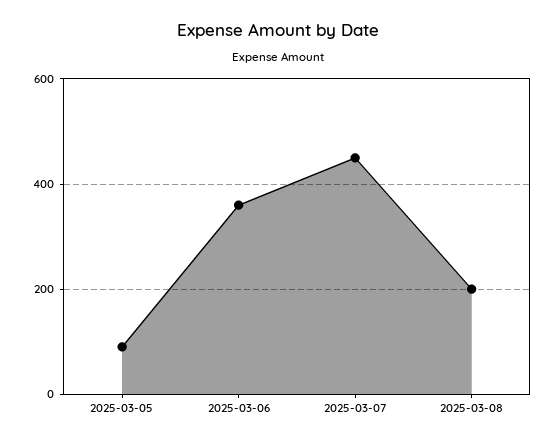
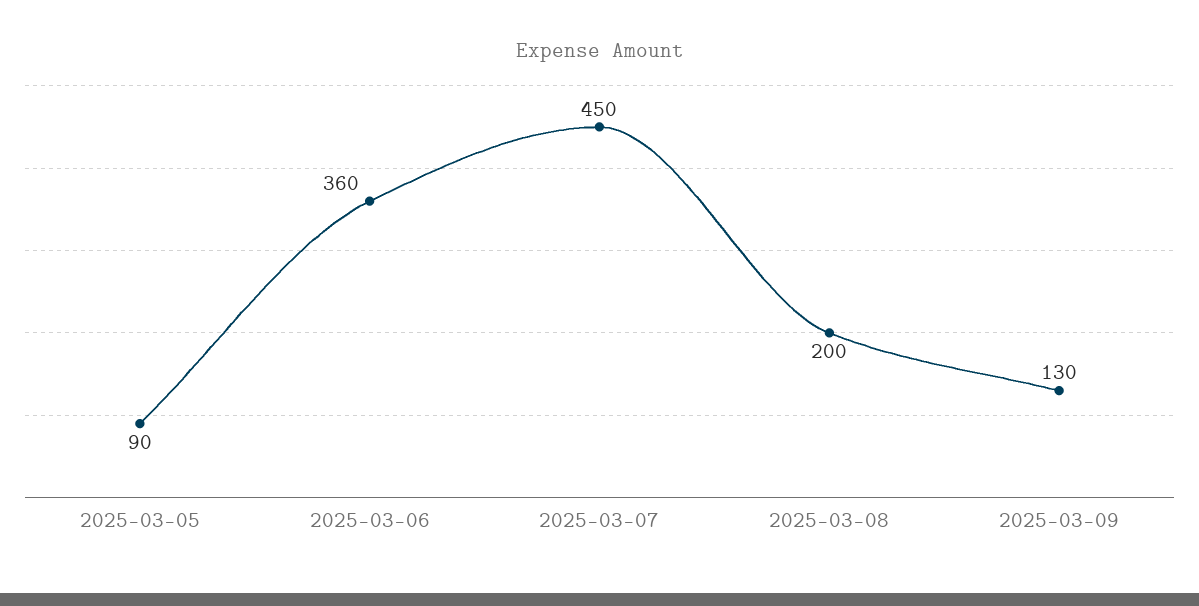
2025-03-09: none -> 130

